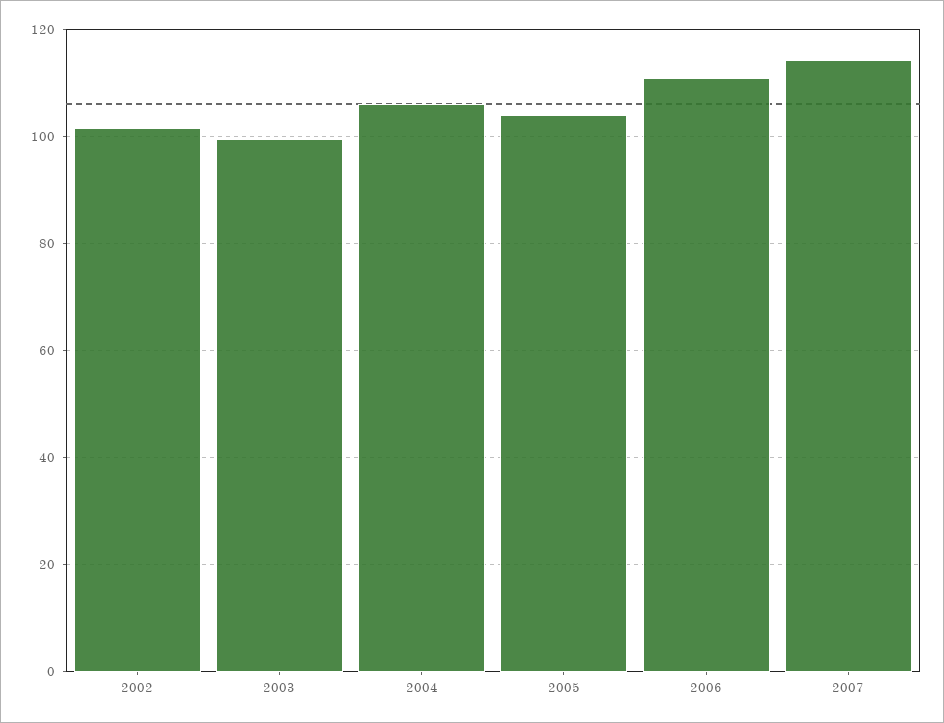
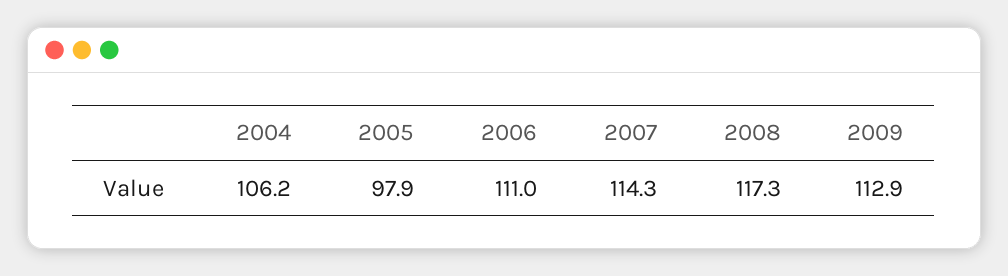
2002: 102 -> none
2003: 100 -> none
2005: 104 -> 97.9
2008: none -> 117.3
2009: none -> 112.9

